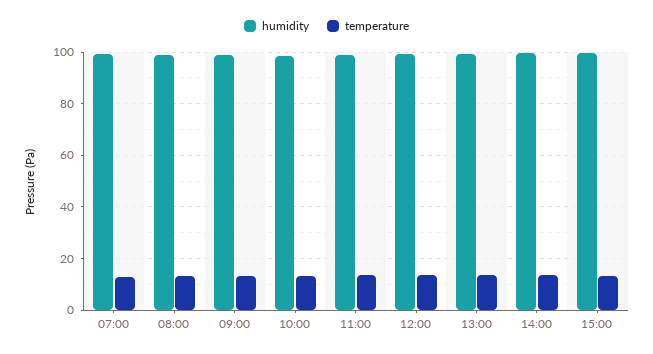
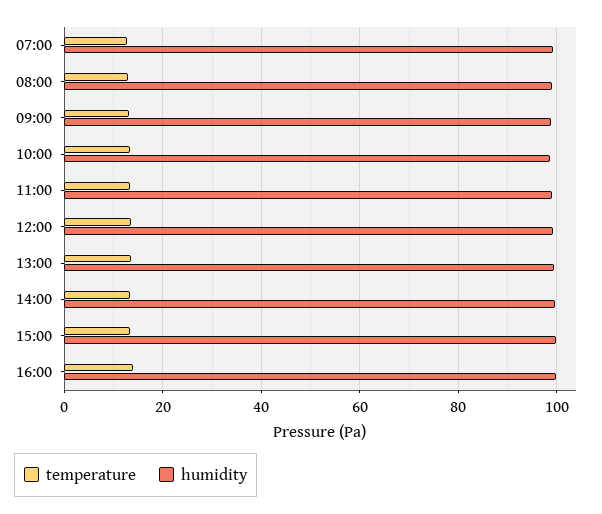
temperature, 16:00: none -> 14
humidity, 16:00: none -> 100

